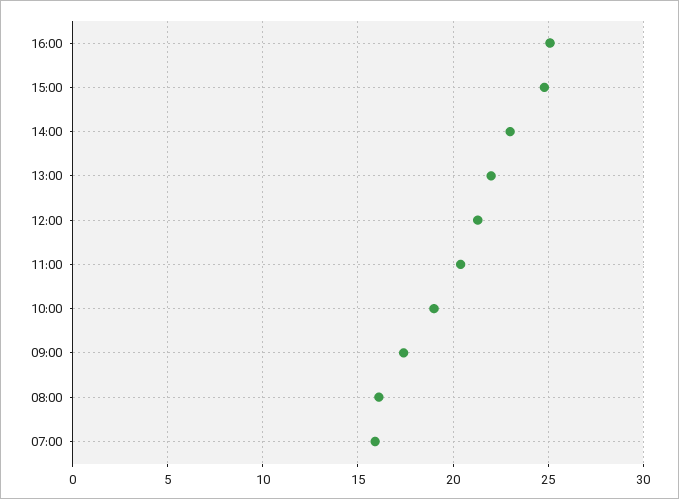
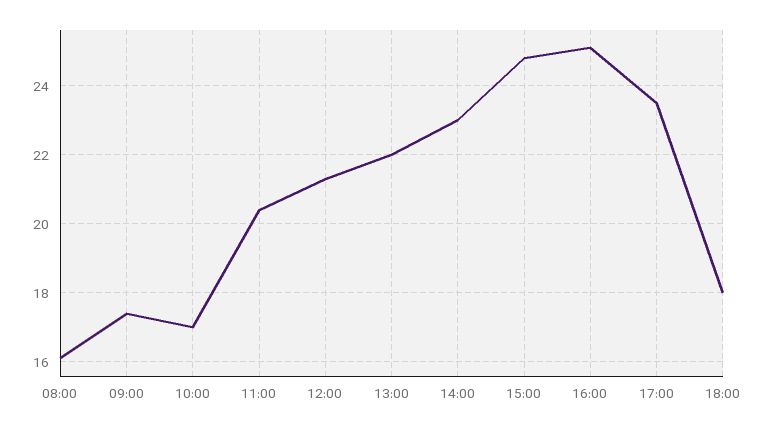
10:00: 19 -> 17
07:00: 16 -> none
17:00: none -> 23.5
18:00: none -> 18

